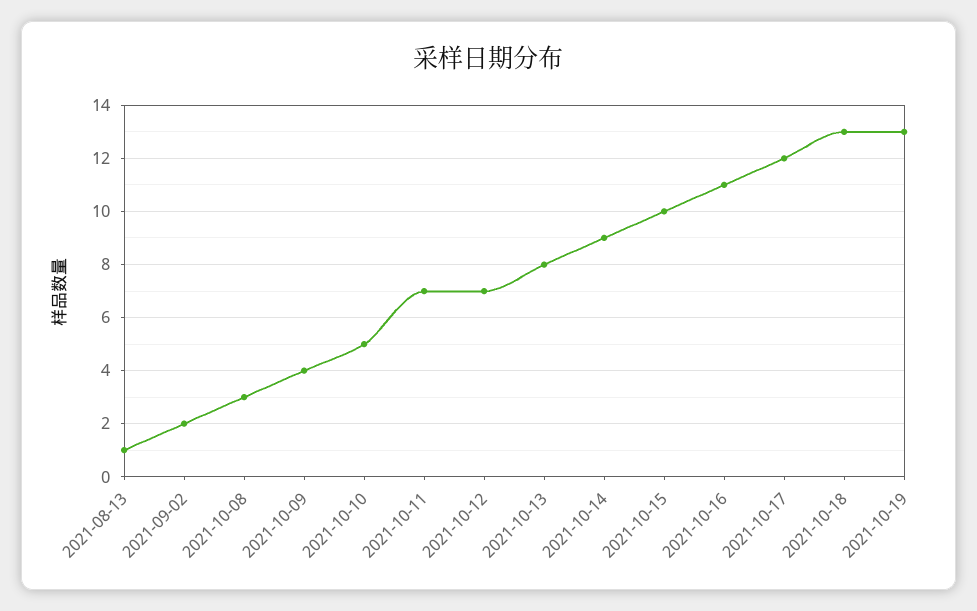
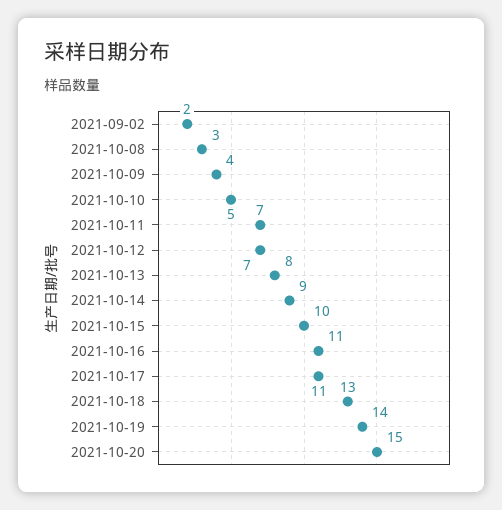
2021-08-13: 1 -> none
2021-10-17: 12 -> 11
2021-10-19: 13 -> 14
2021-10-20: none -> 15

